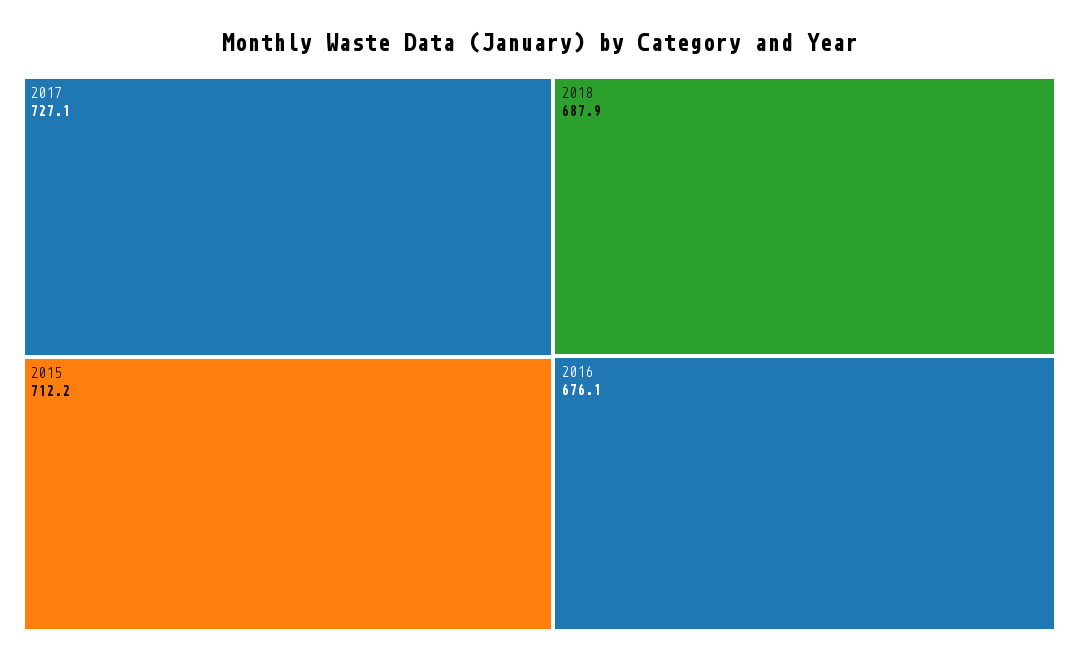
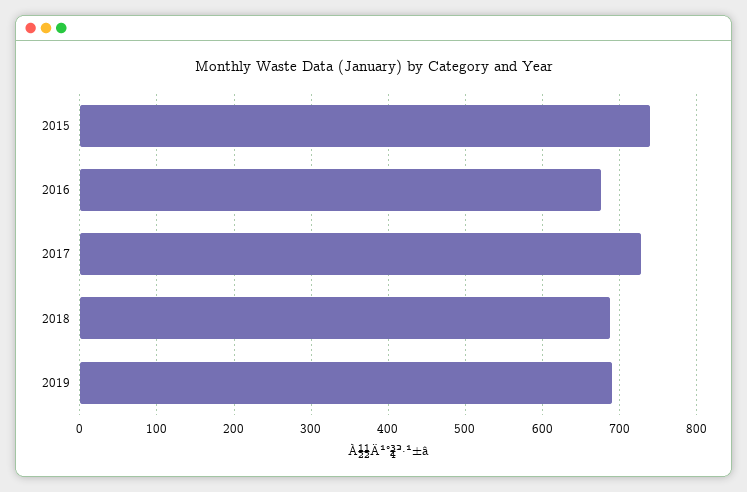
2015: 712.2 -> 740
2019: none -> 690

